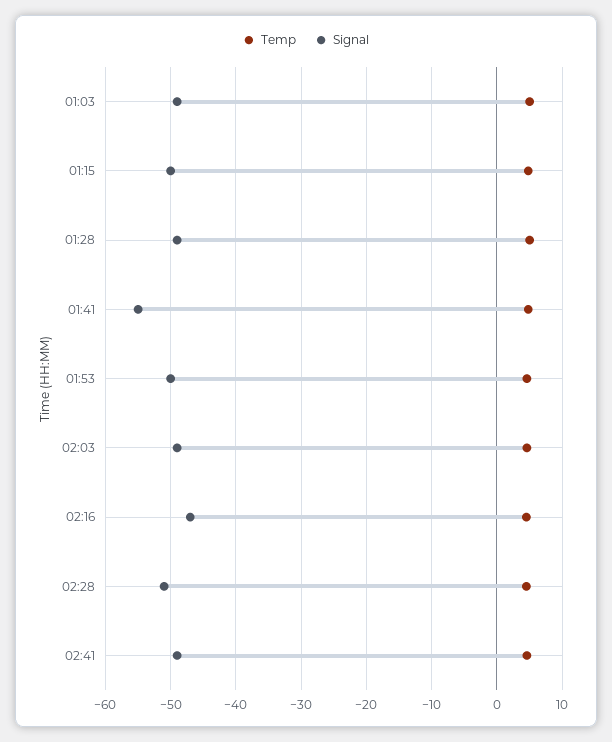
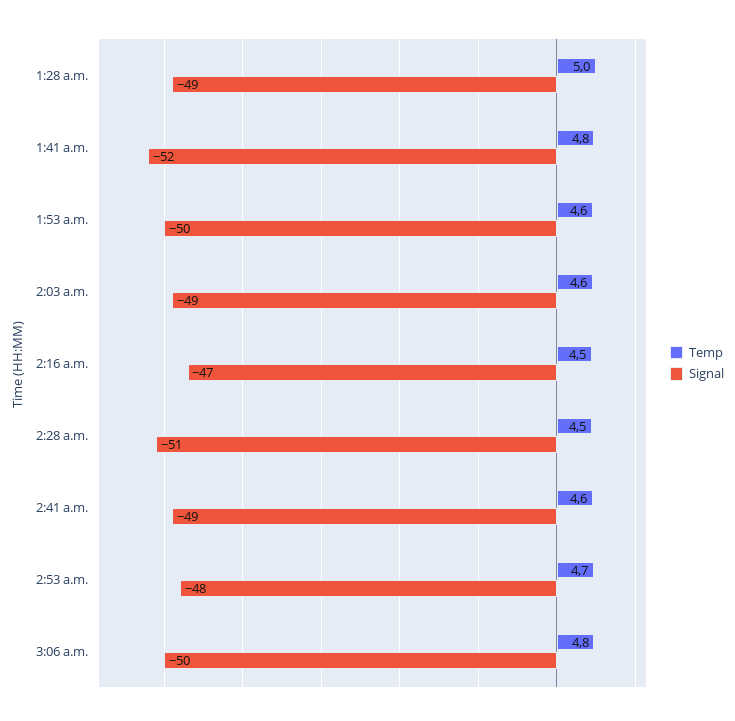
Temp, 01:03: 5 -> none
Signal, 01:03: -49 -> none
Temp, 01:15: 5 -> none
Signal, 01:15: -50 -> none
Signal, 01:41: -55 -> -52
Temp, 2:53 a.m.: none -> 4.7
Signal, 2:53 a.m.: none -> -48
Temp, 3:06 a.m.: none -> 4.8
Signal, 3:06 a.m.: none -> -50

